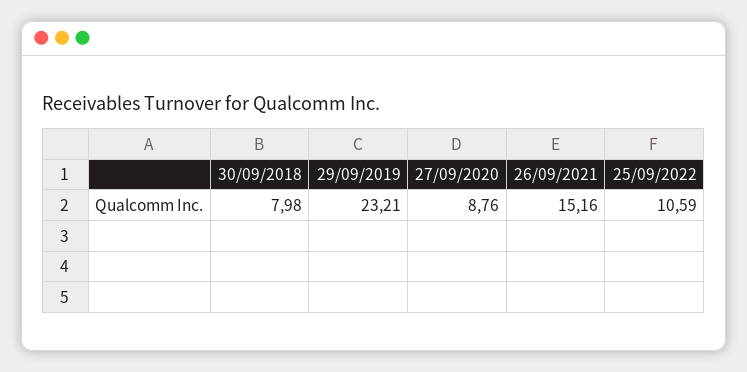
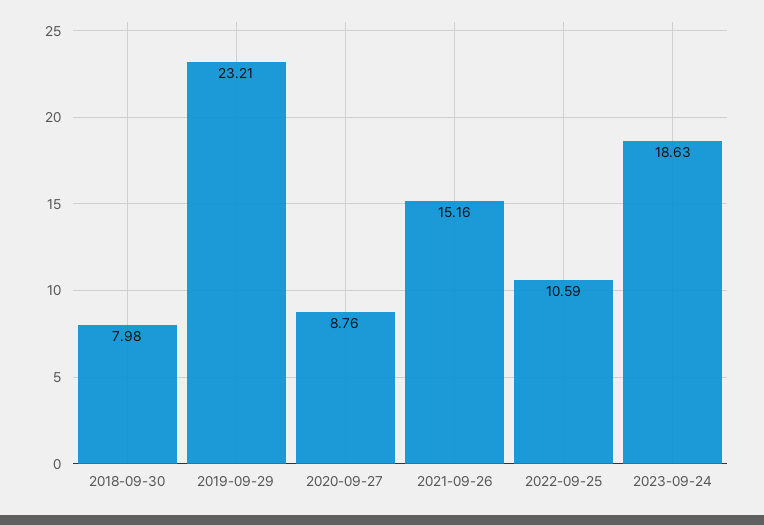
2023-09-24: none -> 18.63

